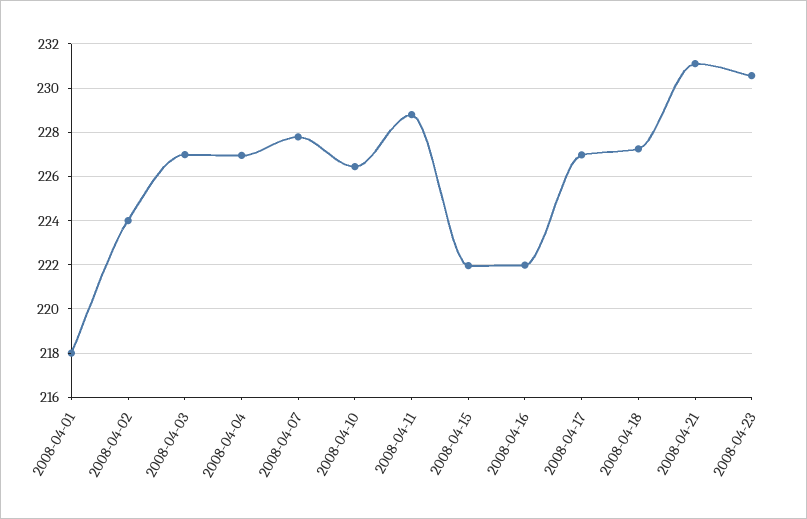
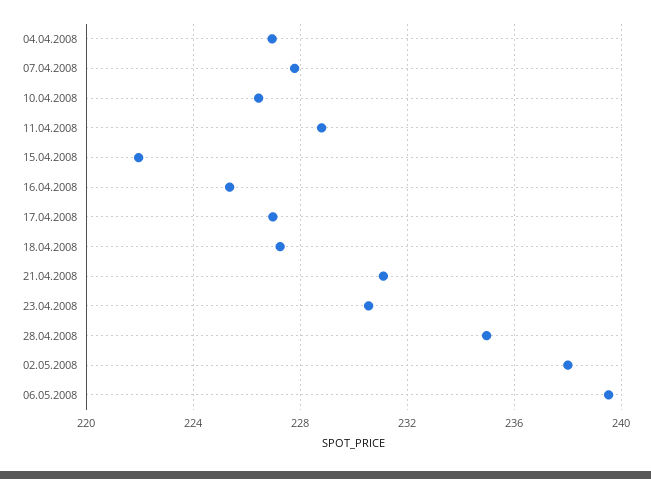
2008-04-01: 218 -> none
2008-04-02: 224 -> none
2008-04-03: 227 -> none
2008-04-16: 222 -> 225.5
28.04.2008: none -> 235
02.05.2008: none -> 238
06.05.2008: none -> 239.5

